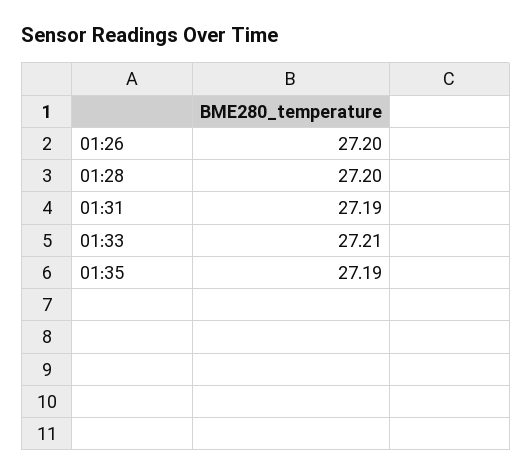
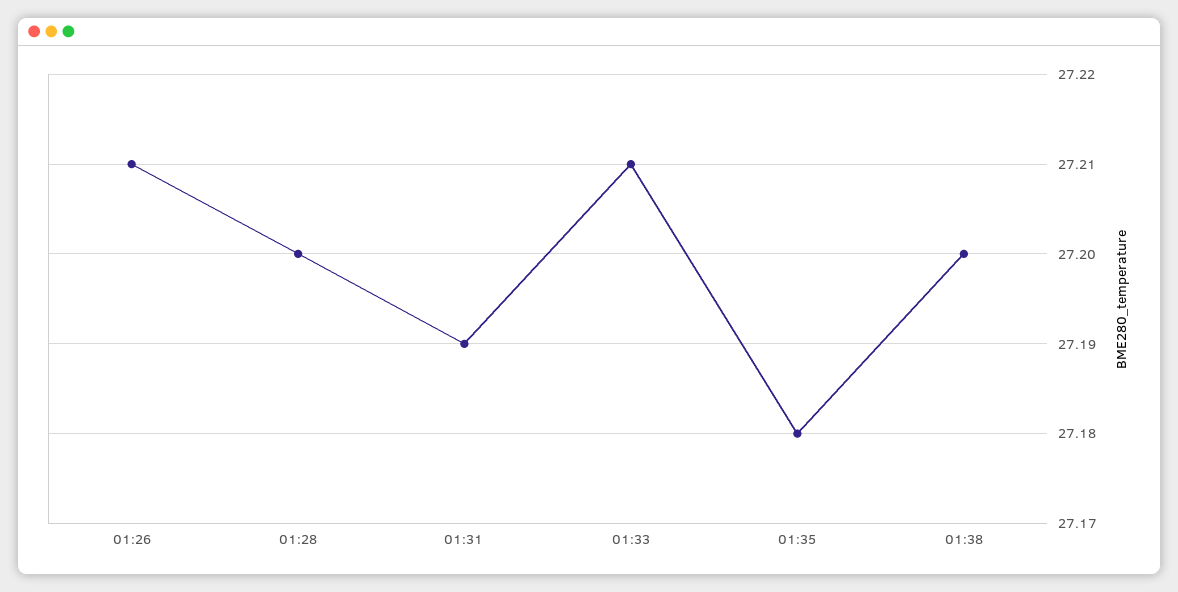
01:26: 27.2 -> 27.21
01:35: 27.19 -> 27.18
01:38: none -> 27.2

